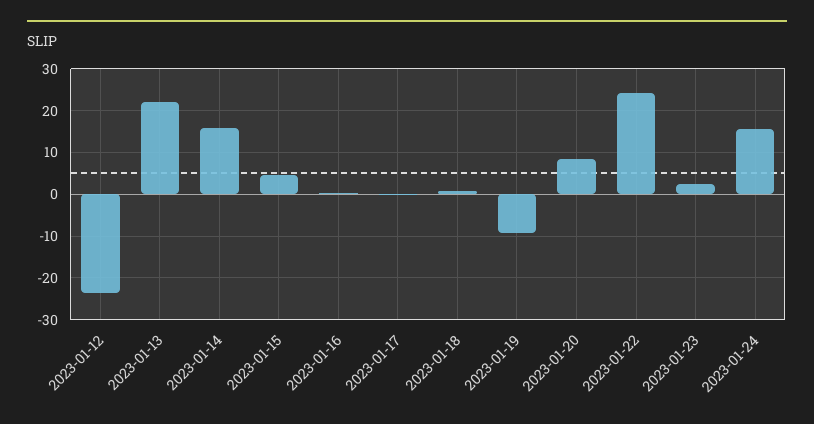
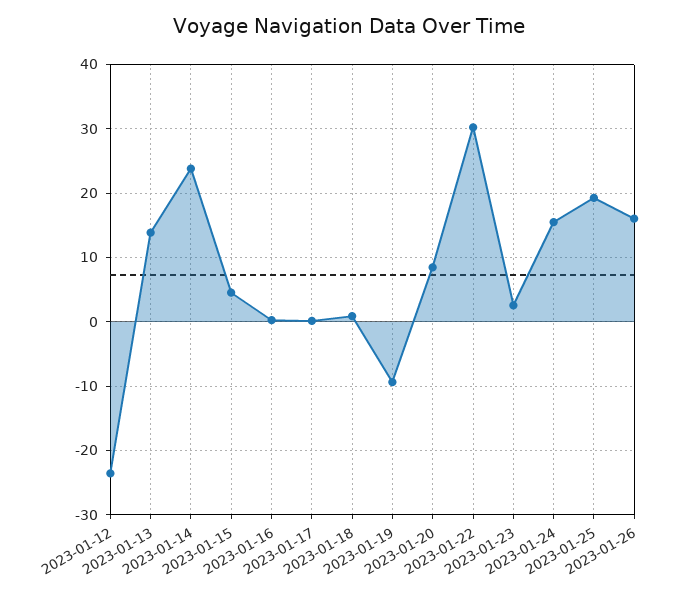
2023-01-13: 22 -> 14
2023-01-14: 16 -> 24
2023-01-22: 24 -> 30
2023-01-25: none -> 19
2023-01-26: none -> 16

